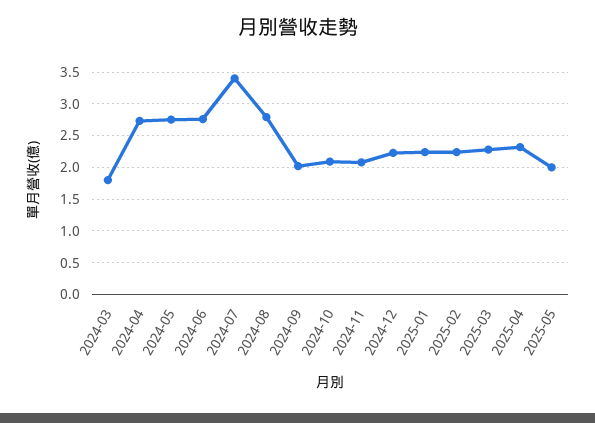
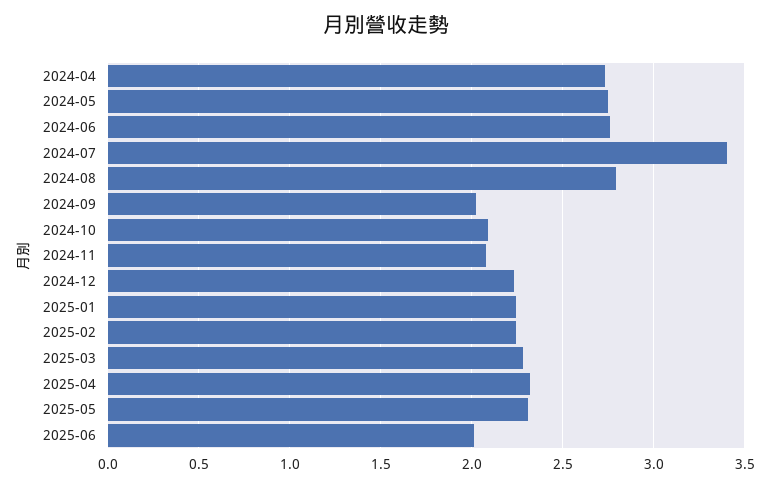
2024-03: 1.8 -> none
2025-05: 2 -> 2.3
2025-06: none -> 2

